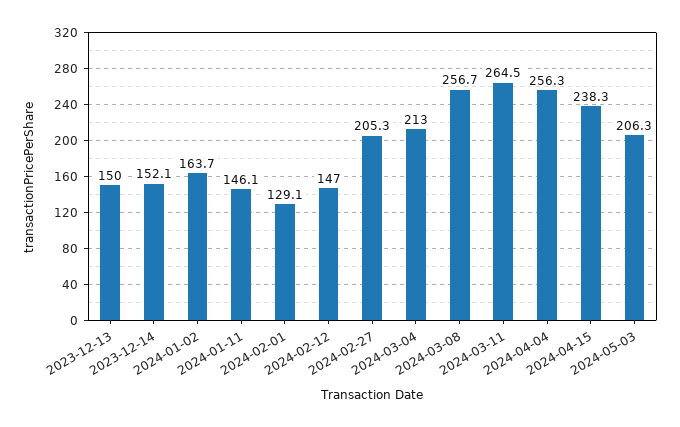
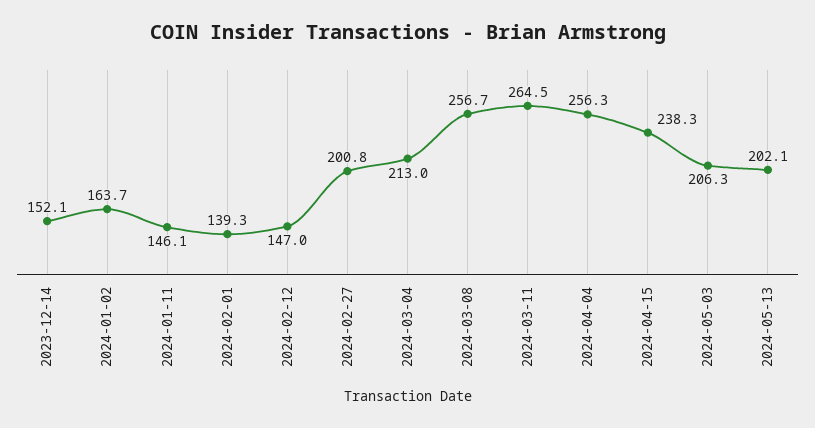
2023-12-13: 150 -> none
2024-02-01: 129.1 -> 139.3
2024-02-27: 205.3 -> 200.8
2024-05-13: none -> 202.1

